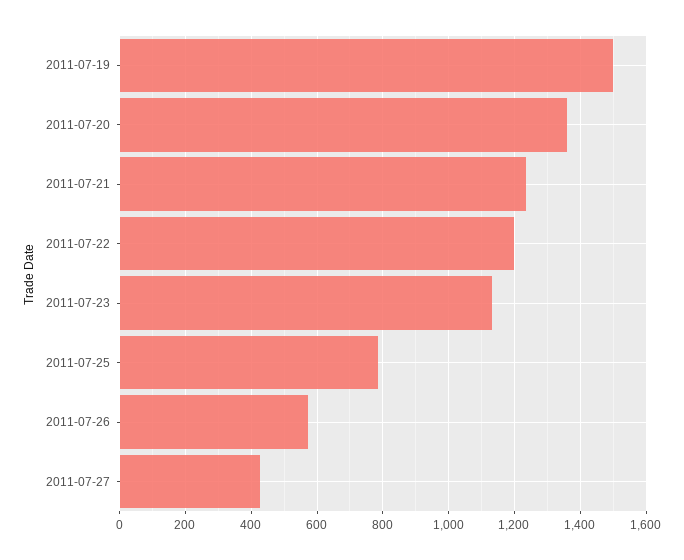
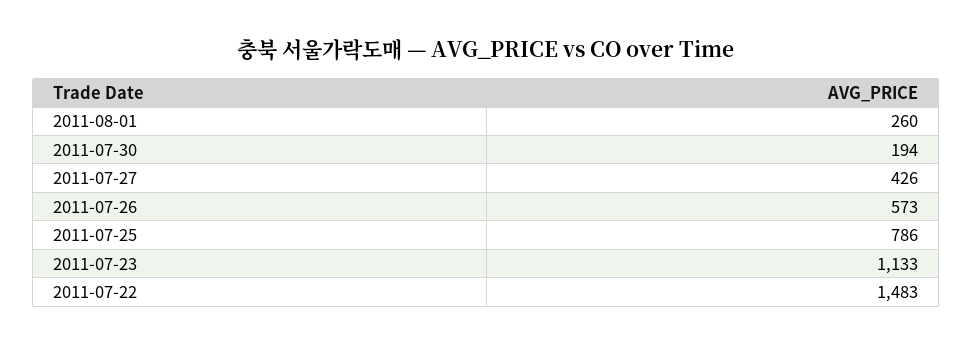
2011-07-19: 1500 -> none
2011-07-20: 1360 -> none
2011-07-21: 1240 -> none
2011-07-22: 1200 -> 1483
2011-08-01: none -> 260
2011-07-30: none -> 194

